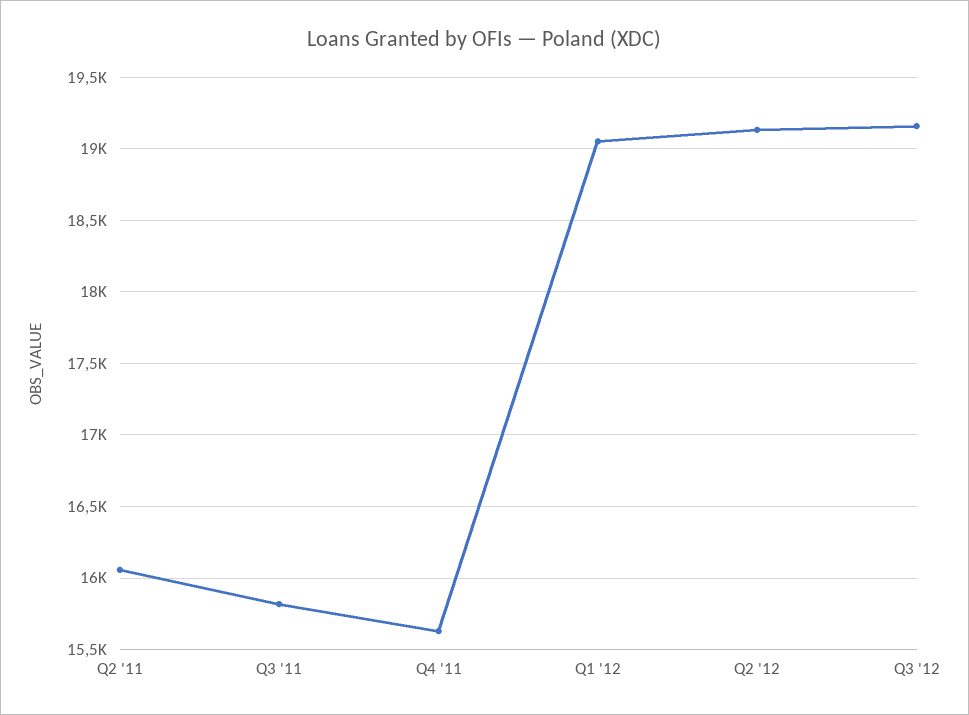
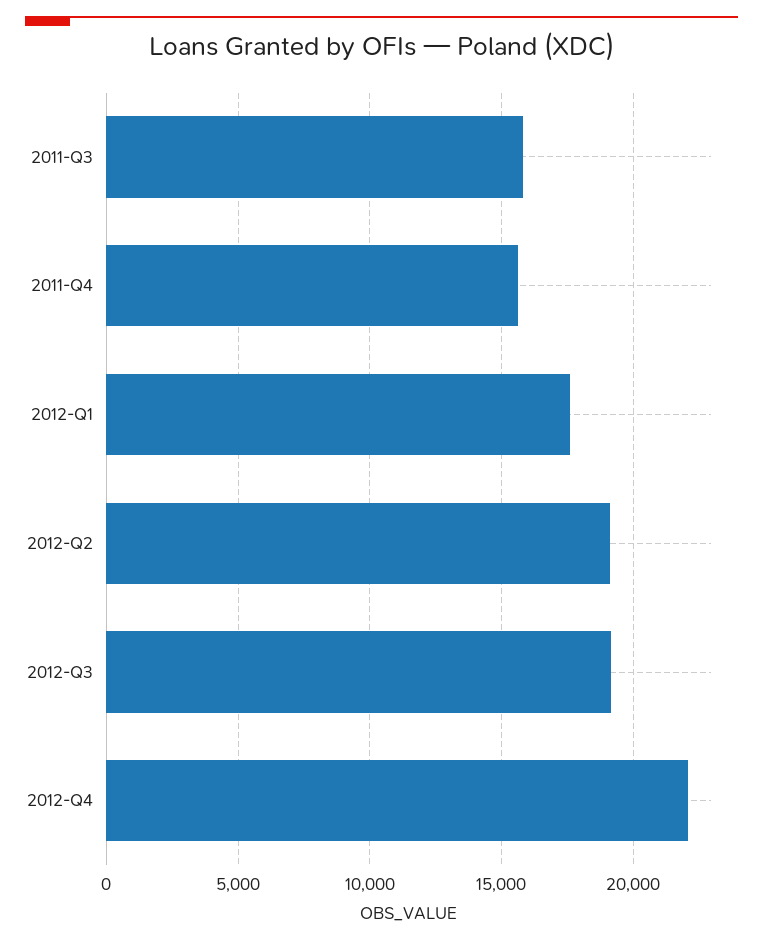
Q2 '11: 16050 -> none
Q1 '12: 19050 -> 17500
2012-Q4: none -> 22000

